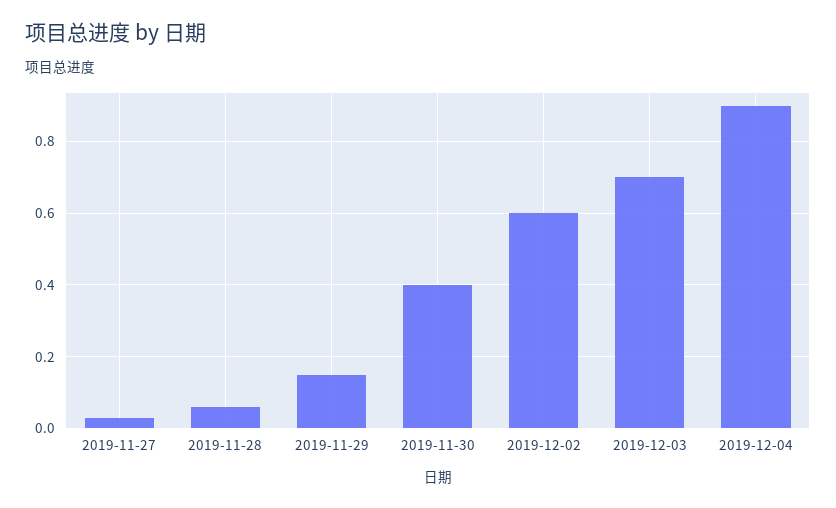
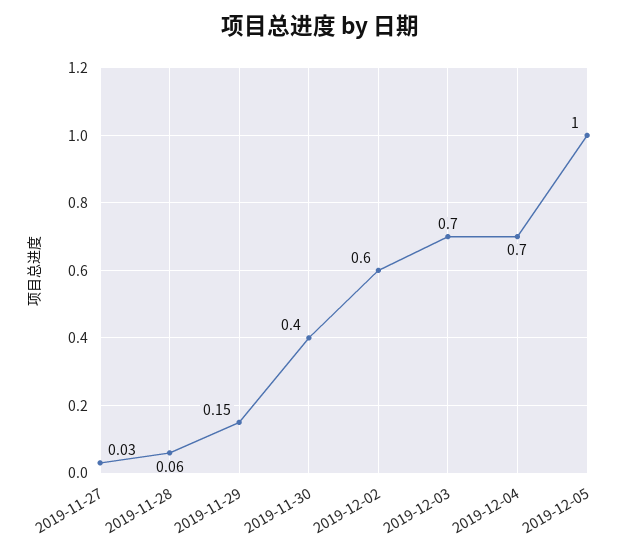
2019-12-04: 0.9 -> 0.7
2019-12-05: none -> 1

